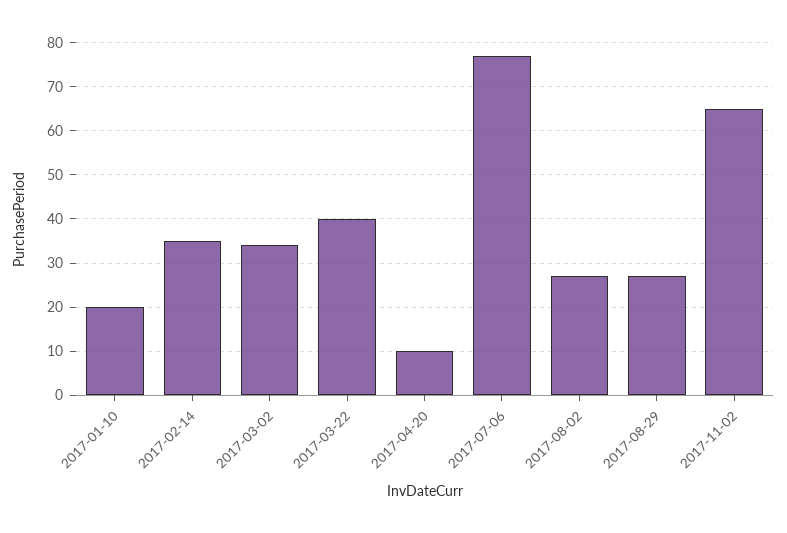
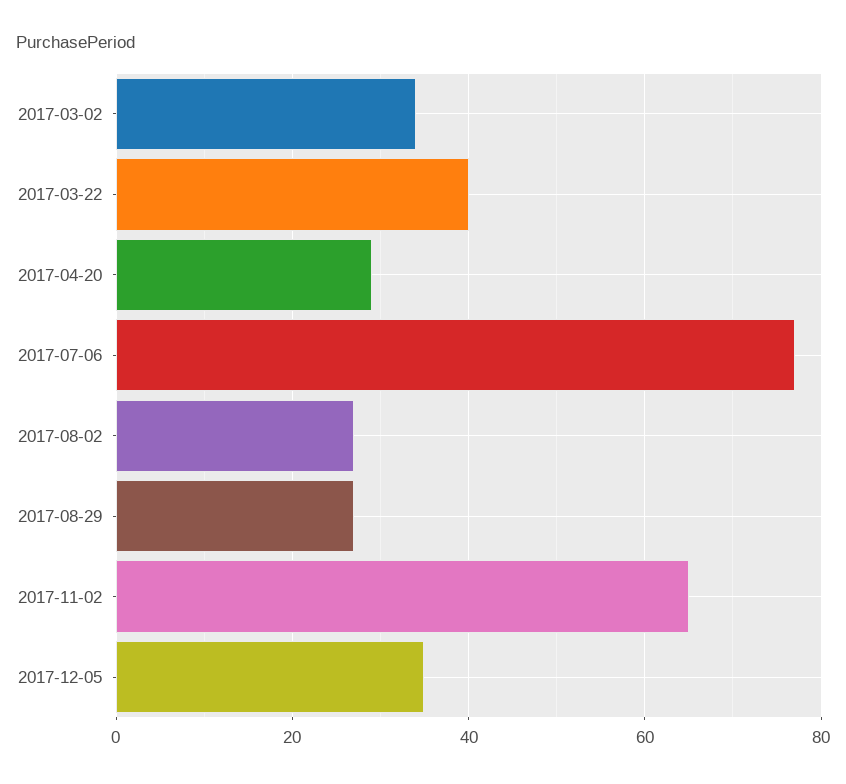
2017-01-10: 20 -> none
2017-02-14: 35 -> none
2017-04-20: 10 -> 30
2017-12-05: none -> 35

